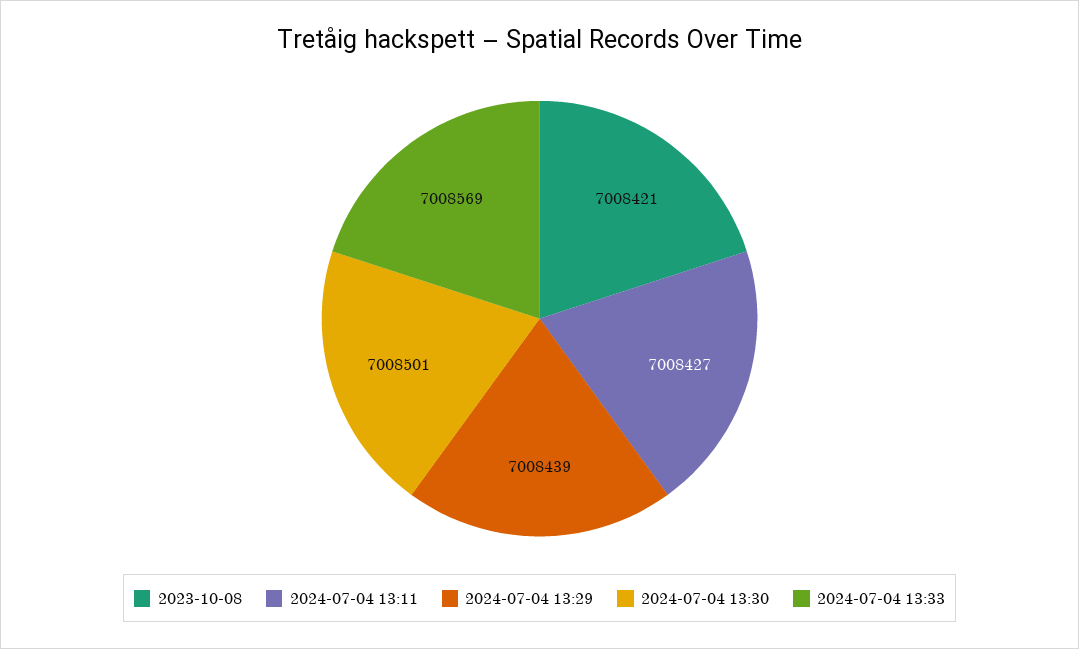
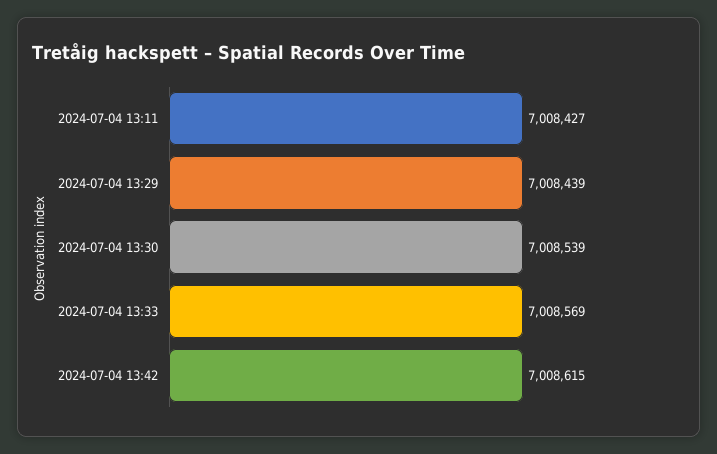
2023-10-08: 7008421 -> none
2024-07-04 13:30: 7008501 -> 7008539
2024-07-04 13:42: none -> 7008615

